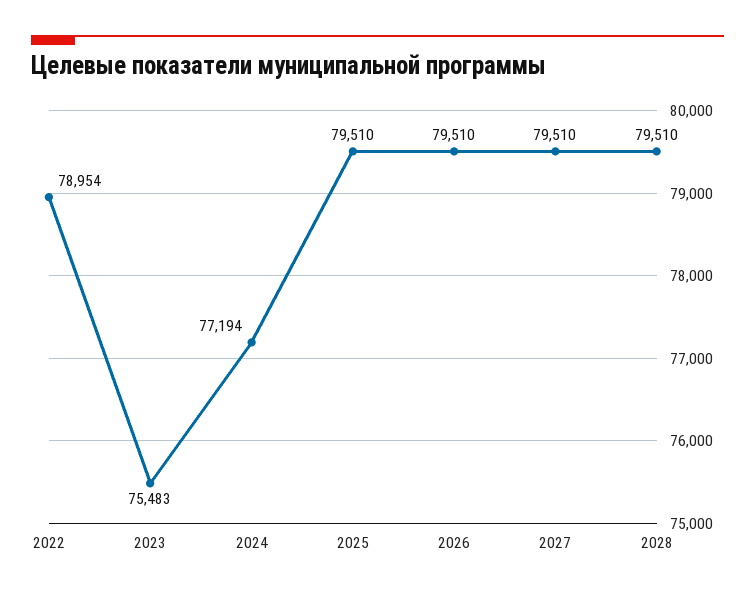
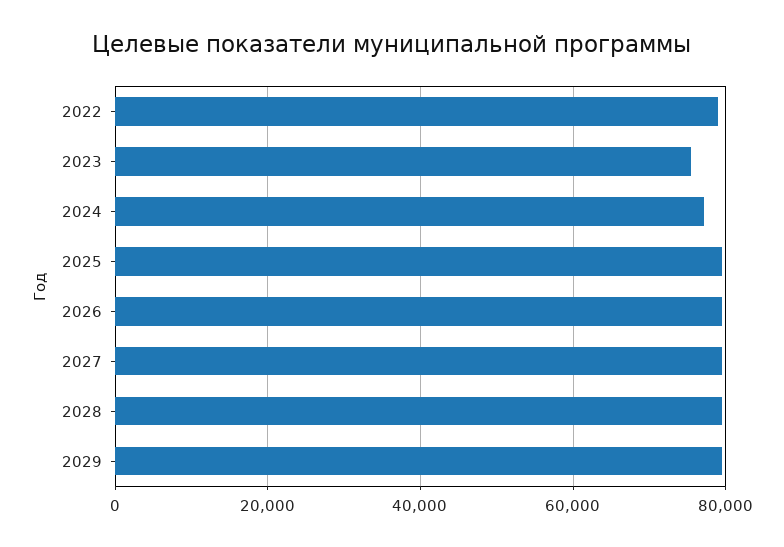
2029: none -> 80000

